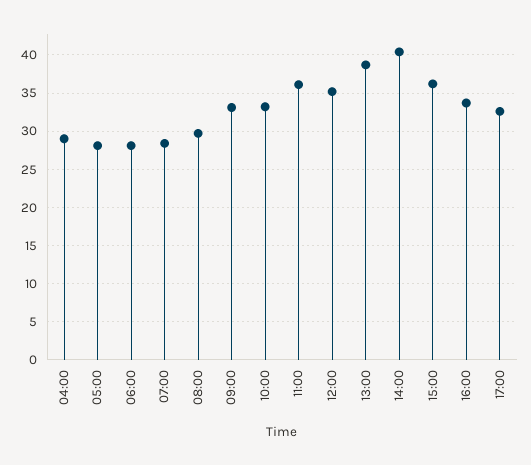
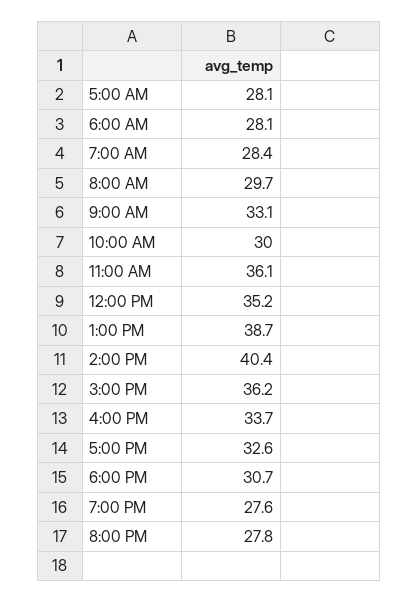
04:00: 29 -> none
10:00: 33 -> 30
6:00 PM: none -> 30.7
7:00 PM: none -> 27.6
8:00 PM: none -> 27.8

